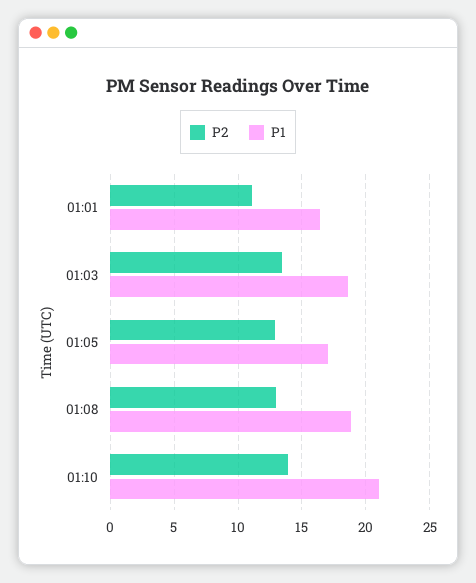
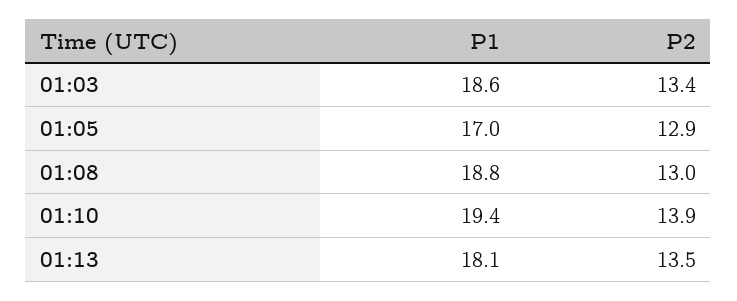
P2, 01:01: 11 -> none
P1, 01:01: 16.5 -> none
P1, 01:10: 21 -> 19.4
P1, 01:13: none -> 18.1
P2, 01:13: none -> 13.5

